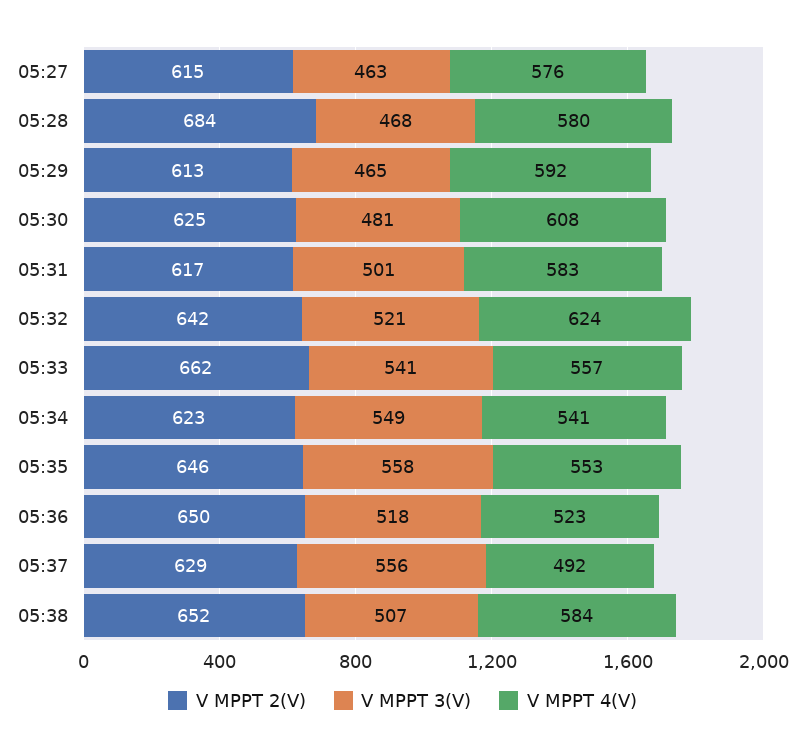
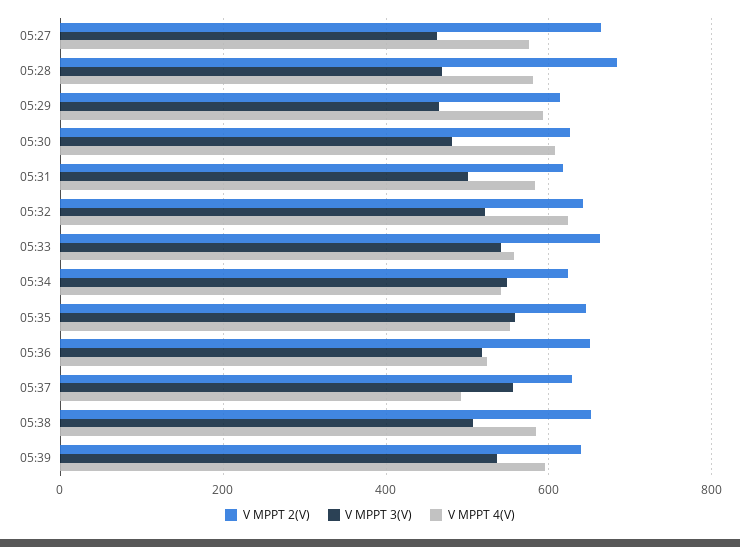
V MPPT 2(V), 05:27: 615 -> 660
V MPPT 2(V), 05:39: none -> 640
V MPPT 3(V), 05:39: none -> 540
V MPPT 4(V), 05:39: none -> 600

